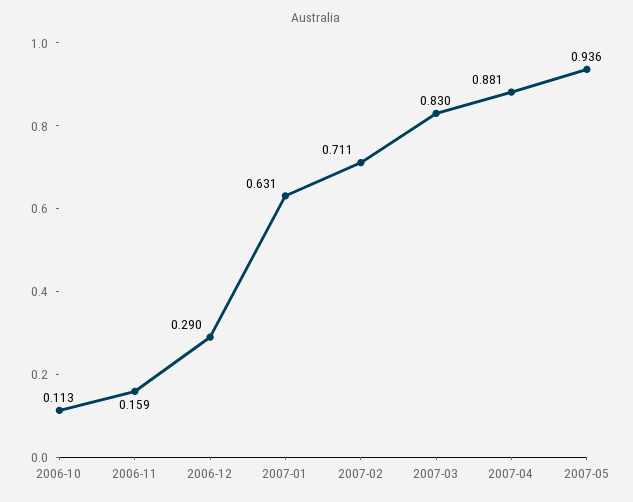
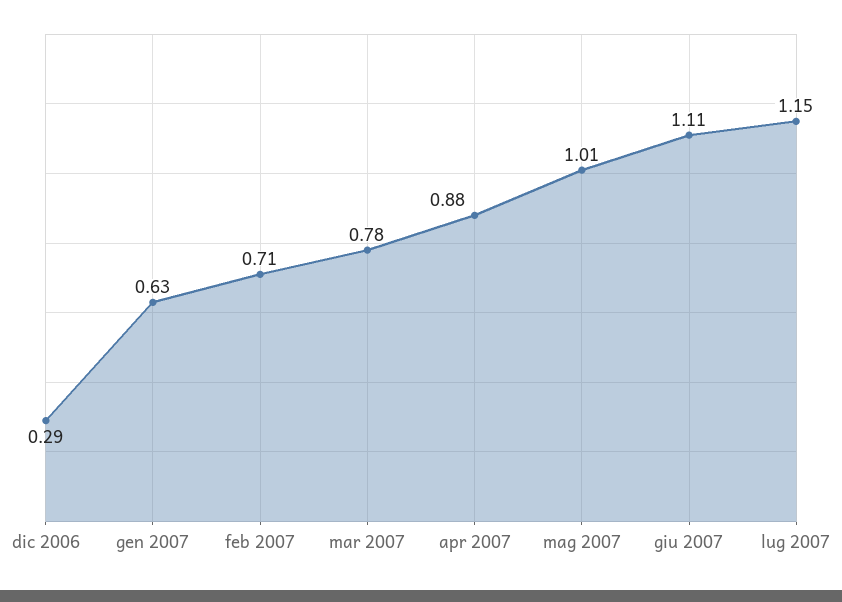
2006-10: 0.113 -> none
2006-11: 0.159 -> none
2007-03: 0.83 -> 0.78
2007-05: 0.936 -> 1.01
giu 2007: none -> 1.11
lug 2007: none -> 1.15

